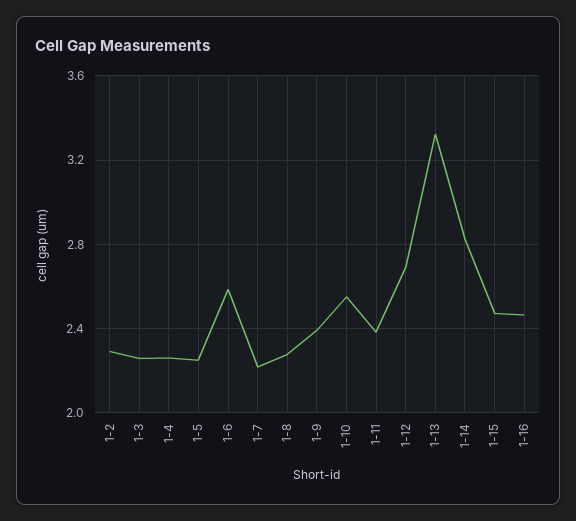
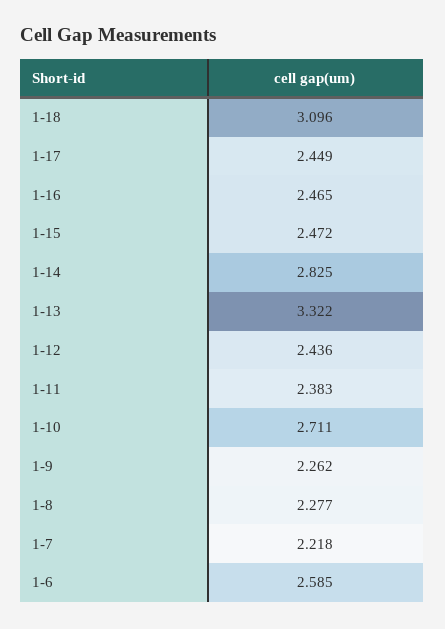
1-2: 2.3 -> none
1-3: 2.25 -> none
1-4: 2.25 -> none
1-5: 2.25 -> none
1-9: 2.4 -> 2.262
1-10: 2.55 -> 2.711
1-12: 2.7 -> 2.436
1-18: none -> 3.096
1-17: none -> 2.449

